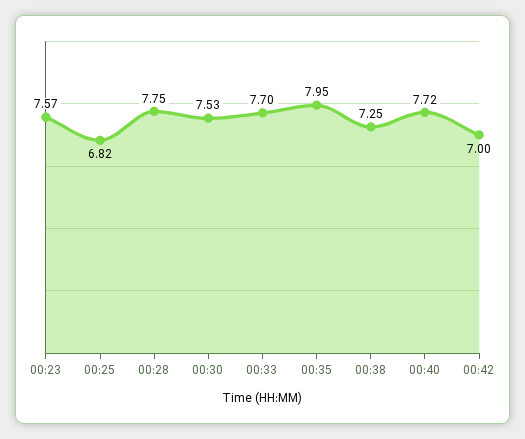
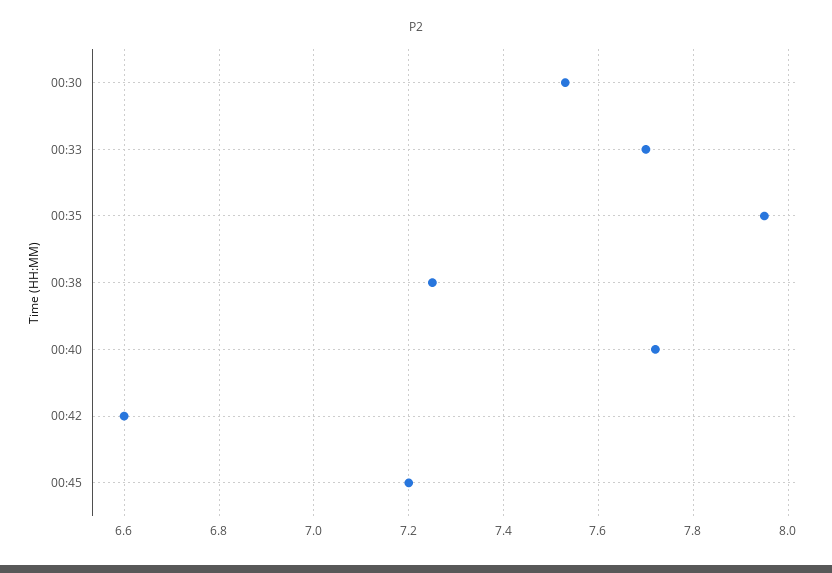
00:23: 7.57 -> none
00:25: 6.82 -> none
00:28: 7.75 -> none
00:42: 7 -> 6.6
00:45: none -> 7.2

